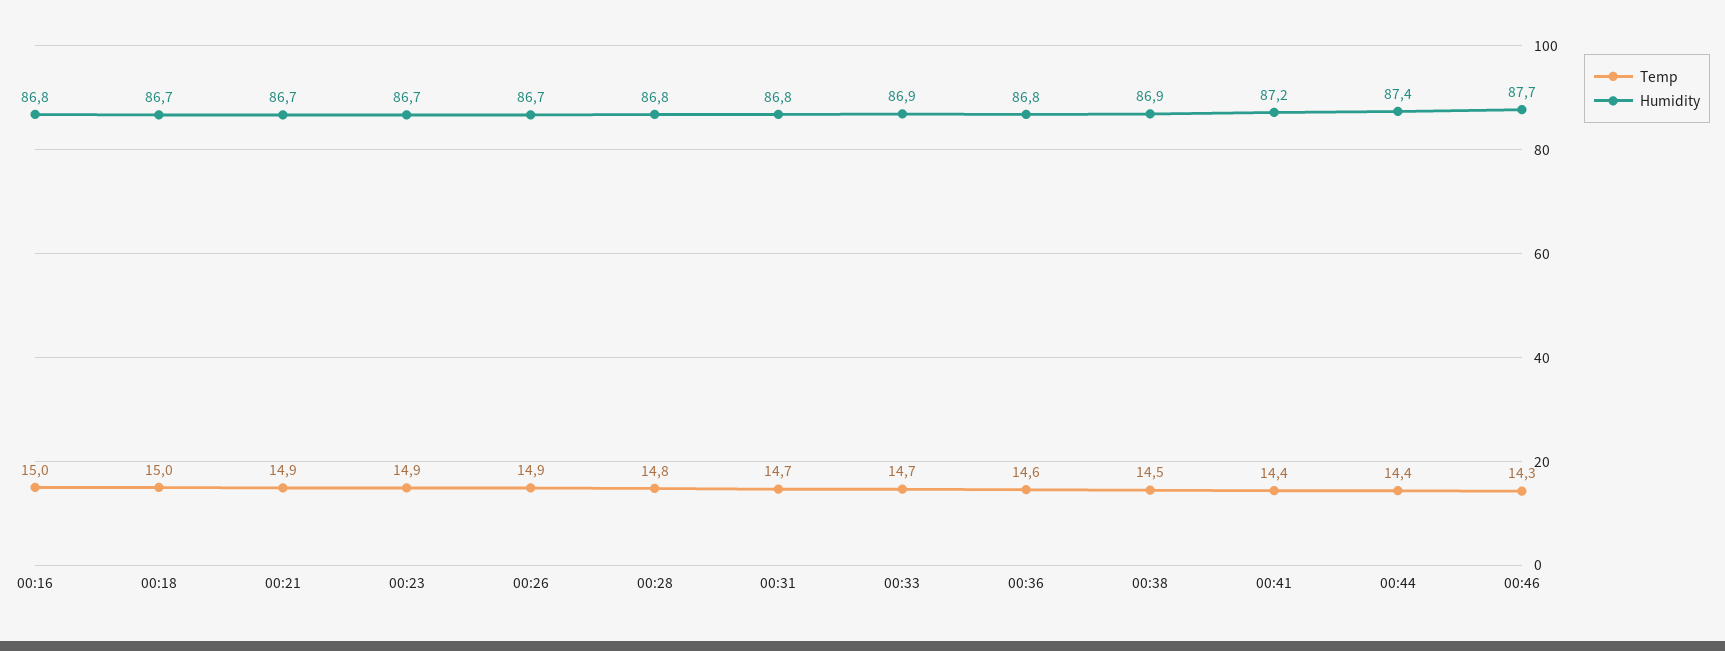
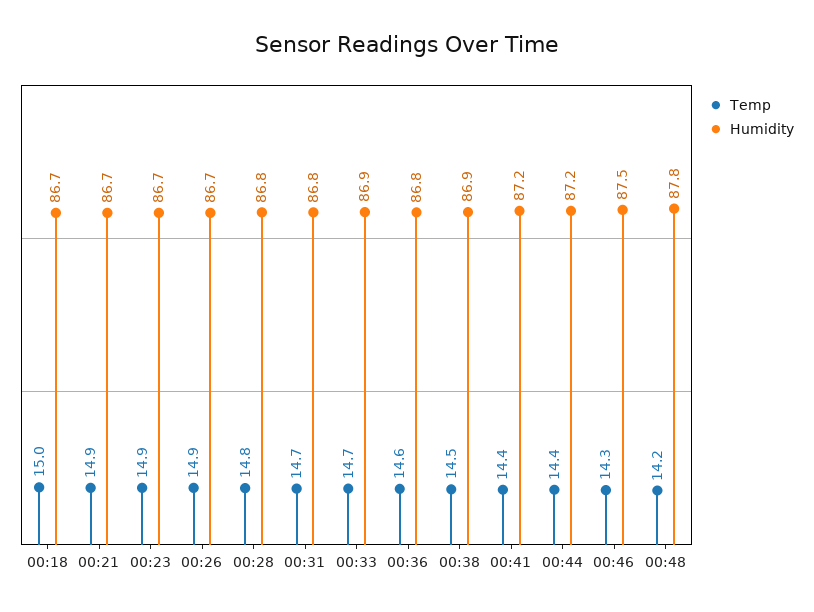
Temp, 00:16: 15 -> none
Humidity, 00:16: 86.8 -> none
Humidity, 00:44: 87.4 -> 87.2
Humidity, 00:46: 87.7 -> 87.5
Temp, 00:48: none -> 14.2
Humidity, 00:48: none -> 87.8

